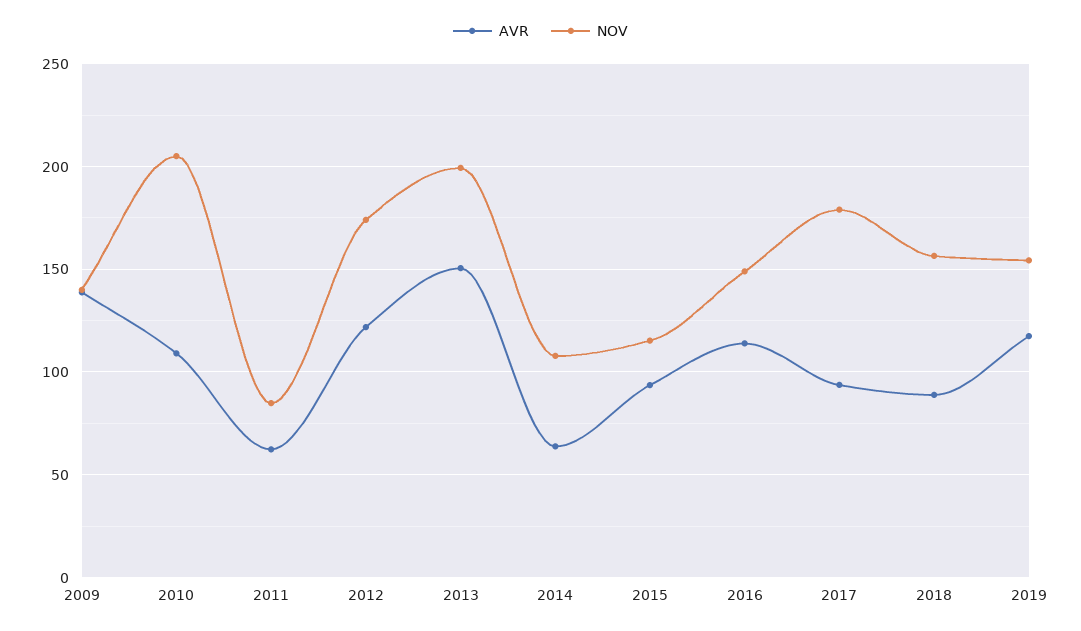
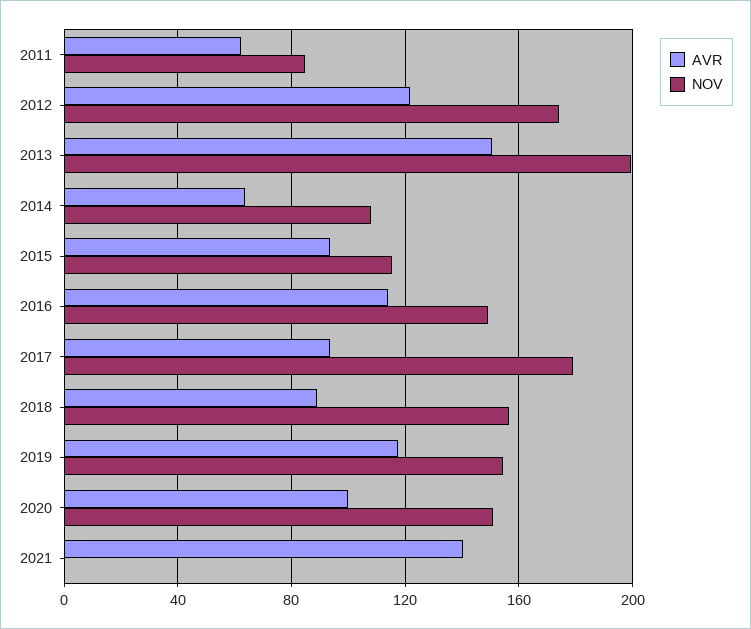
AVR, 2009: 140 -> none
NOV, 2009: 140 -> none
AVR, 2010: 110 -> none
NOV, 2010: 205 -> none
AVR, 2020: none -> 100
NOV, 2020: none -> 150
AVR, 2021: none -> 140
NOV, 2021: none -> 0

